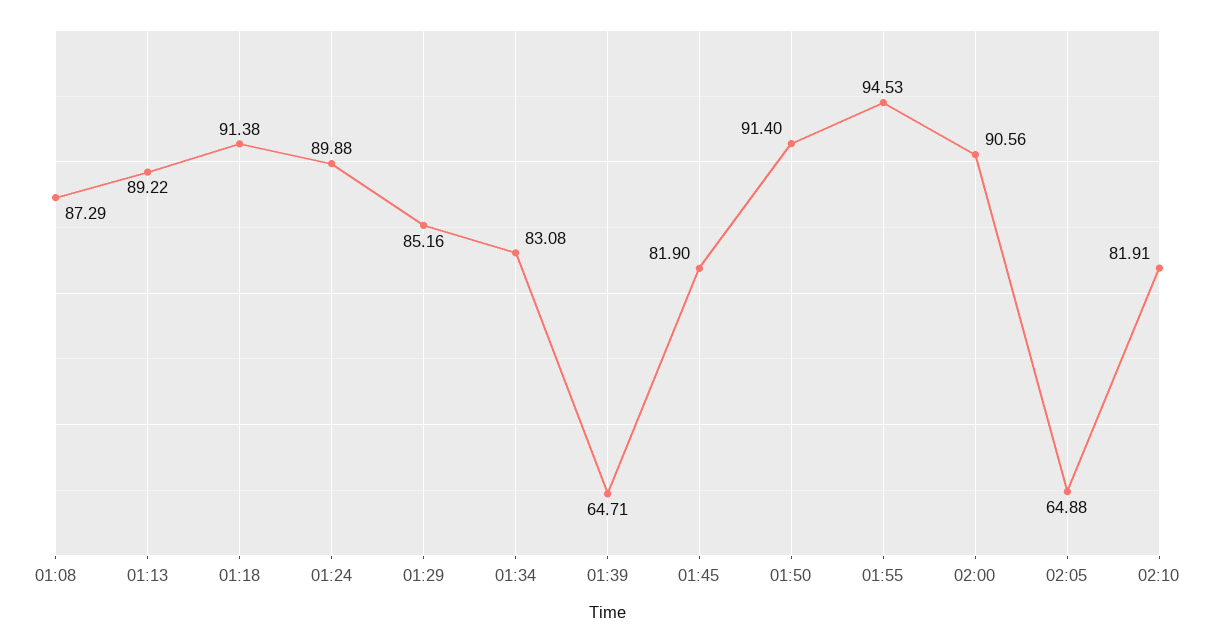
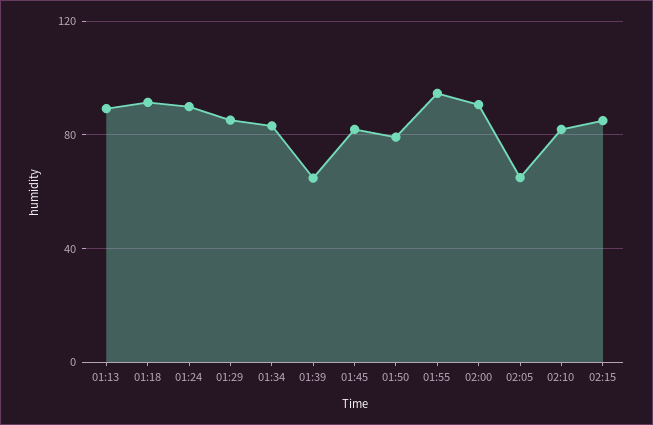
01:08: 87.29 -> none
01:50: 91.4 -> 80
02:15: none -> 85

